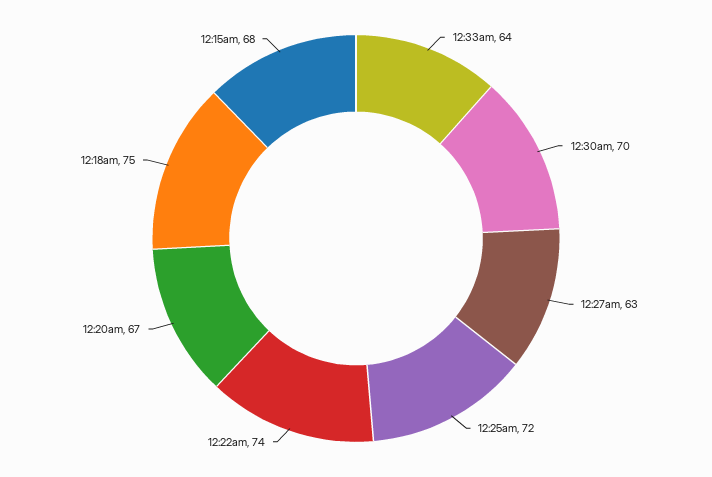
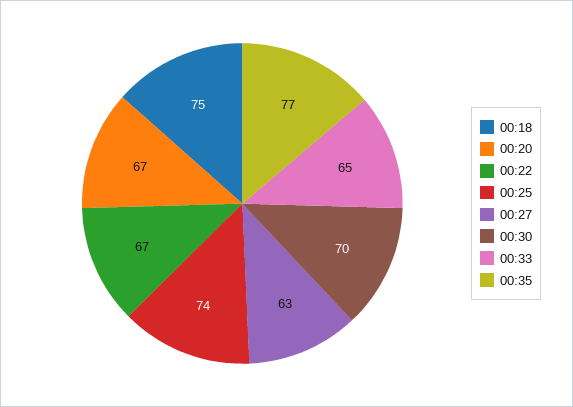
12:33am: 64 -> 65
12:25am: 72 -> 74
12:22am: 74 -> 67
12:15am: 68 -> none
00:35: none -> 77

